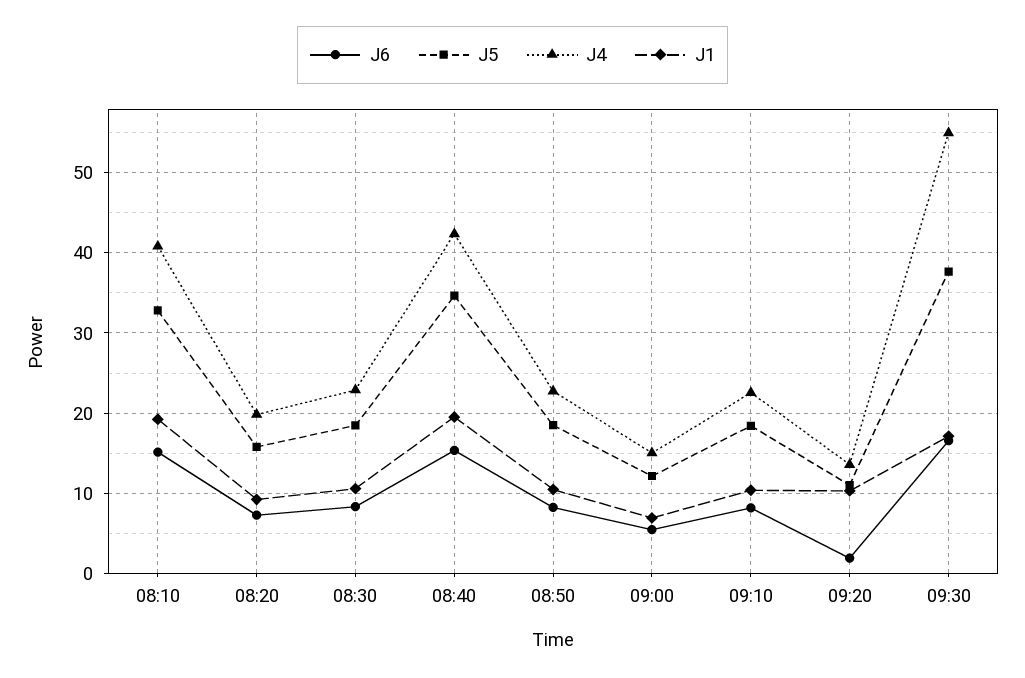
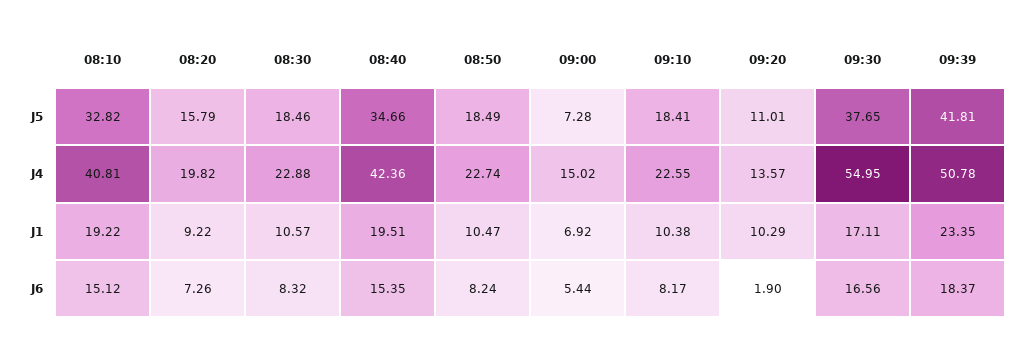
J5, 09:00: 12 -> 7.28
J5, 09:39: none -> 41.81
J4, 09:39: none -> 50.78
J1, 09:39: none -> 23.35
J6, 09:39: none -> 18.37

